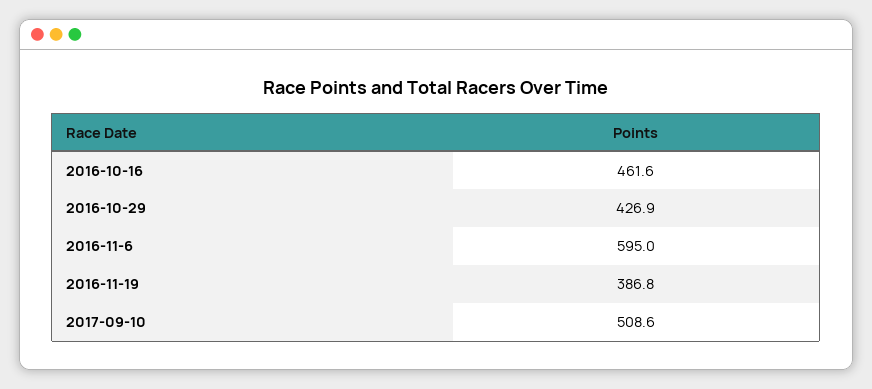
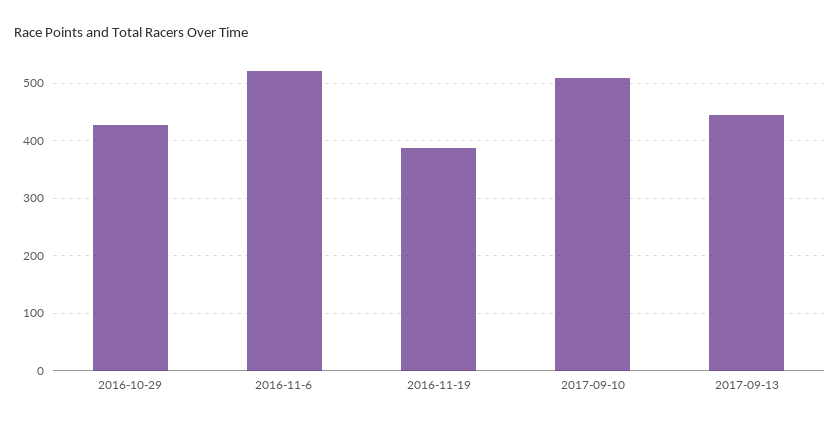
2016-10-16: 461.6 -> none
2016-11-6: 595 -> 520
2017-09-13: none -> 440

